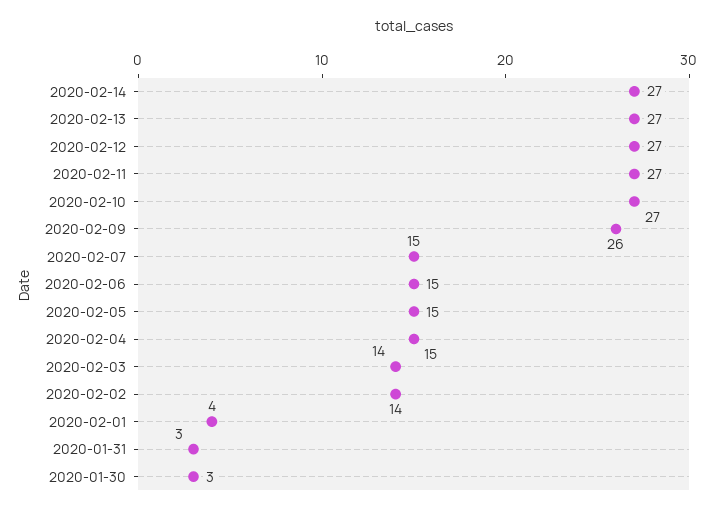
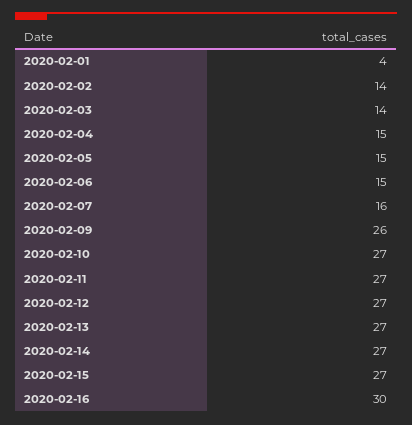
2020-02-07: 15 -> 16
2020-01-31: 3 -> none
2020-01-30: 3 -> none
2020-02-15: none -> 27
2020-02-16: none -> 30

